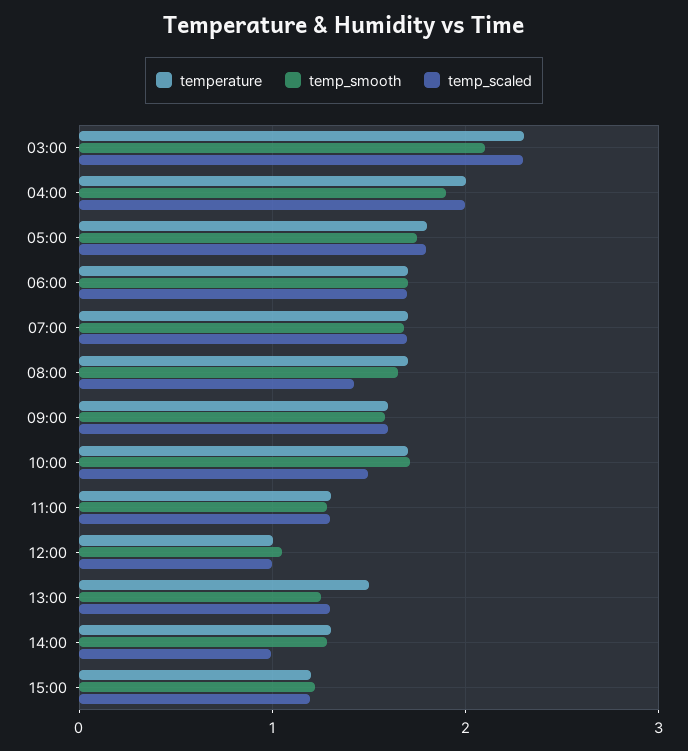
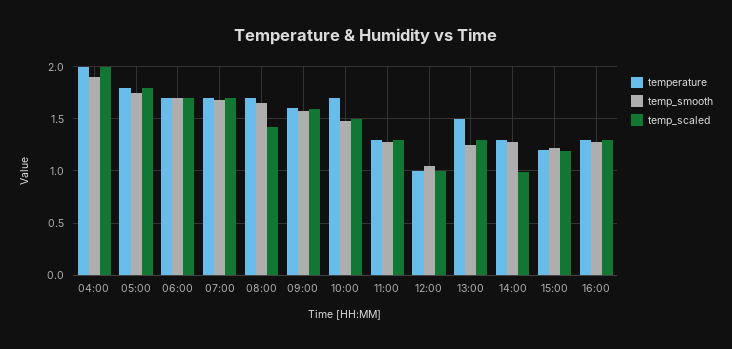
temperature, 03:00: 2.3 -> none
temp_smooth, 03:00: 2.1 -> none
temp_scaled, 03:00: 2.3 -> none
temp_smooth, 10:00: 1.7 -> 1.5
temperature, 16:00: none -> 1.3
temp_smooth, 16:00: none -> 1.3
temp_scaled, 16:00: none -> 1.3

